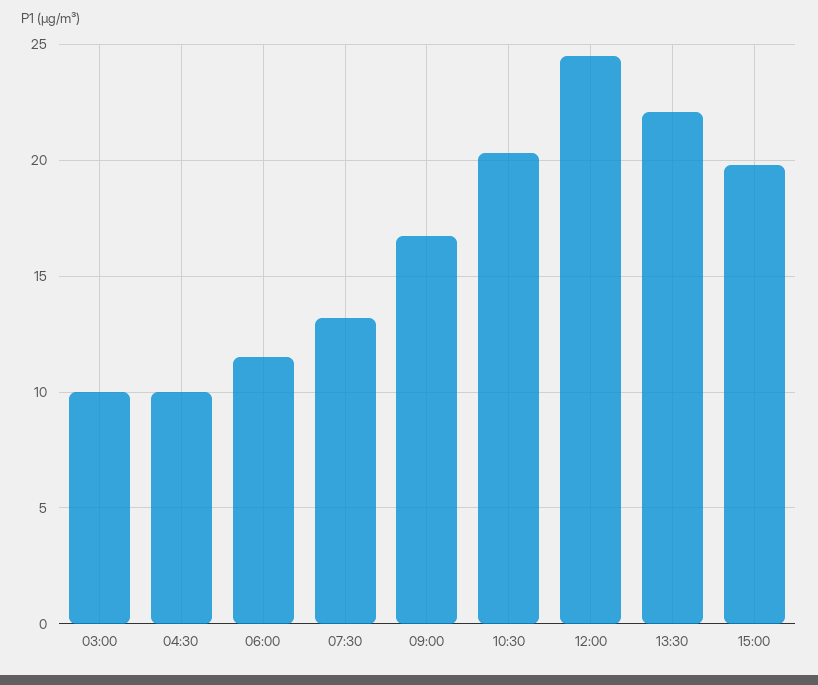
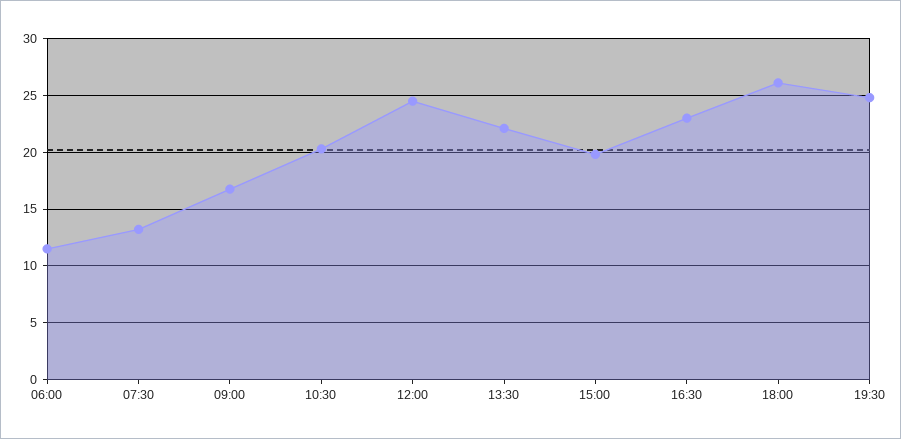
03:00: 10 -> none
04:30: 10 -> none
16:30: none -> 23
18:00: none -> 26
19:30: none -> 25

